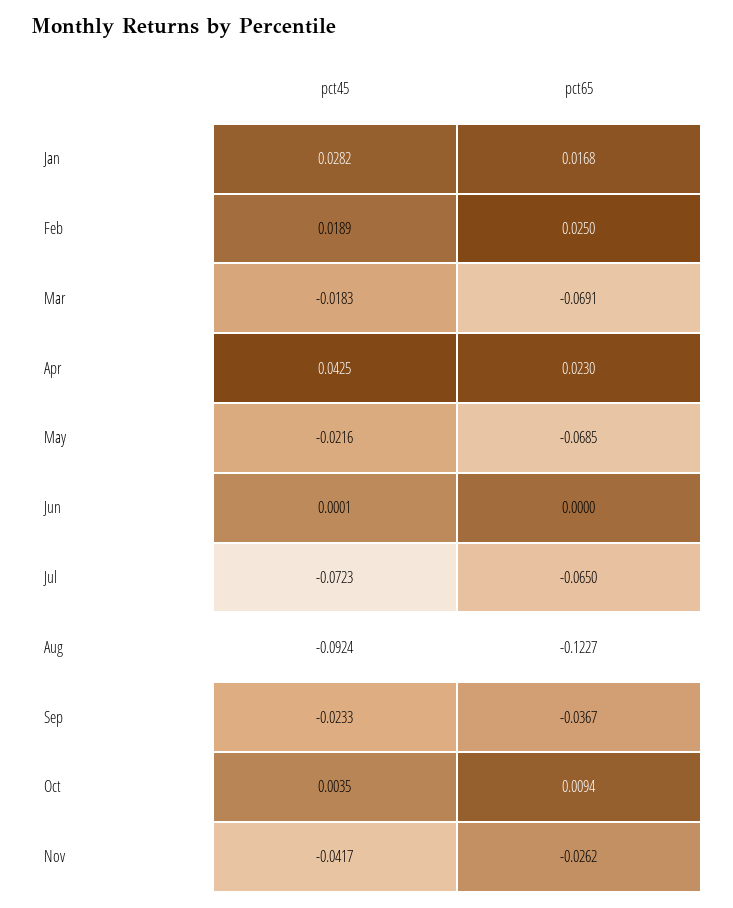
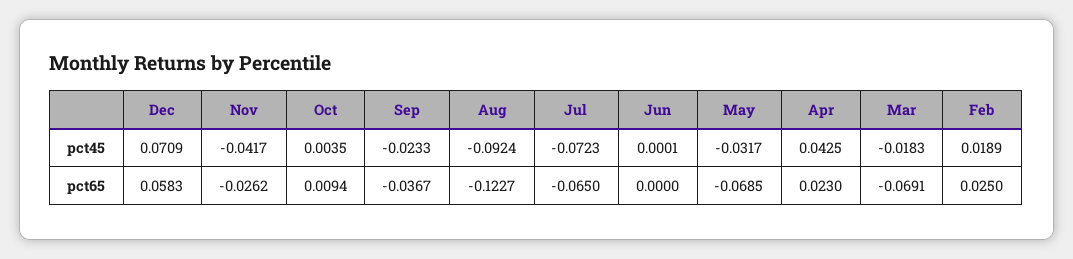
pct45, Jan: 0.0282 -> none
pct65, Jan: 0.0168 -> none
pct45, May: -0.0216 -> -0.0317
pct45, Dec: none -> 0.0709
pct65, Dec: none -> 0.0583

